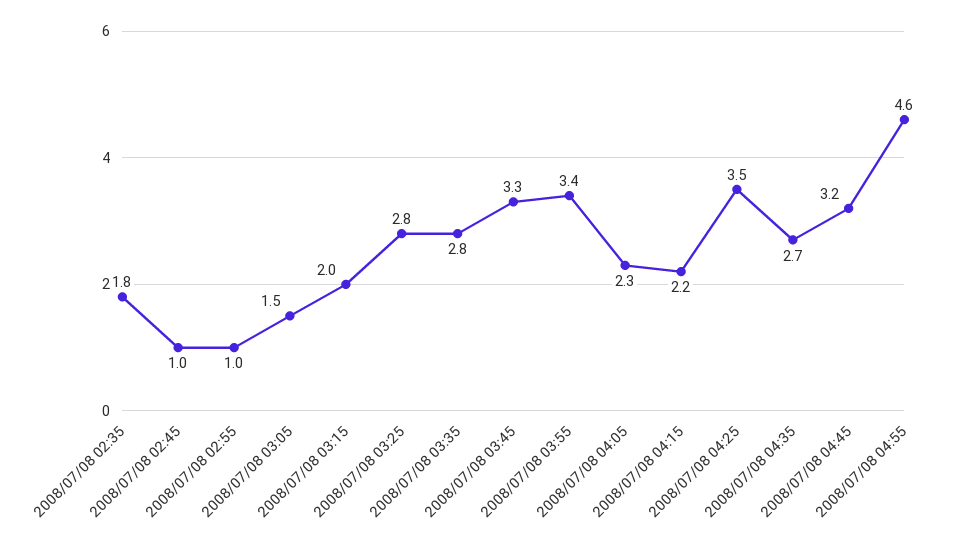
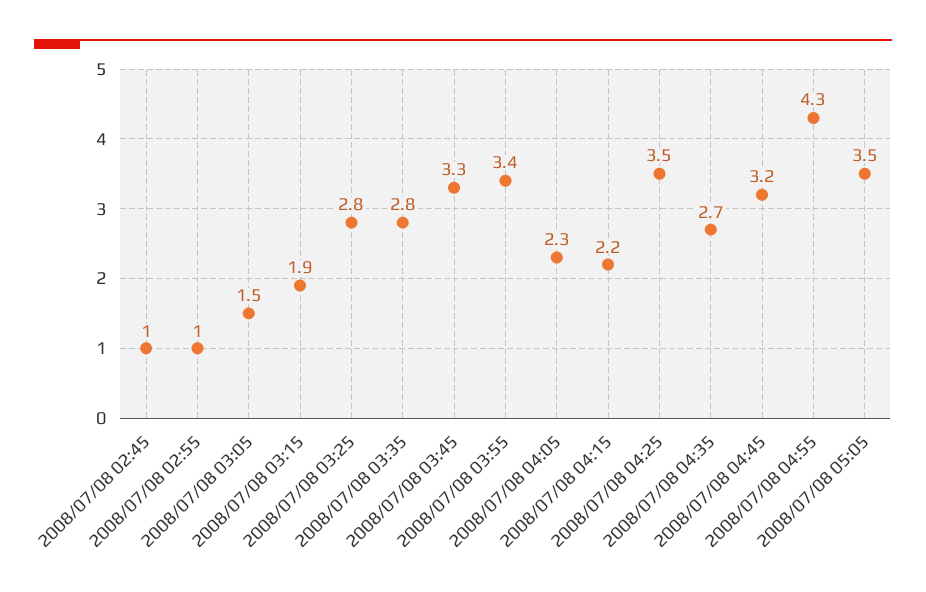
2008/07/08 02:35: 1.8 -> none
2008/07/08 03:15: 2 -> 1.9
2008/07/08 04:55: 4.6 -> 4.3
2008/07/08 05:05: none -> 3.5

